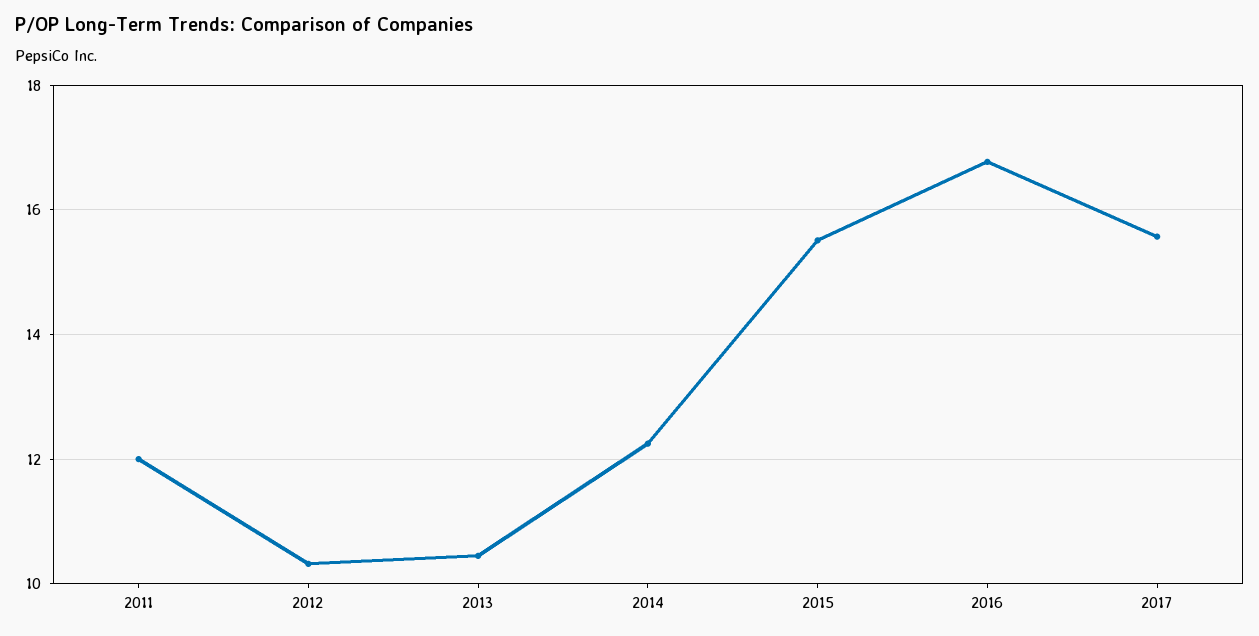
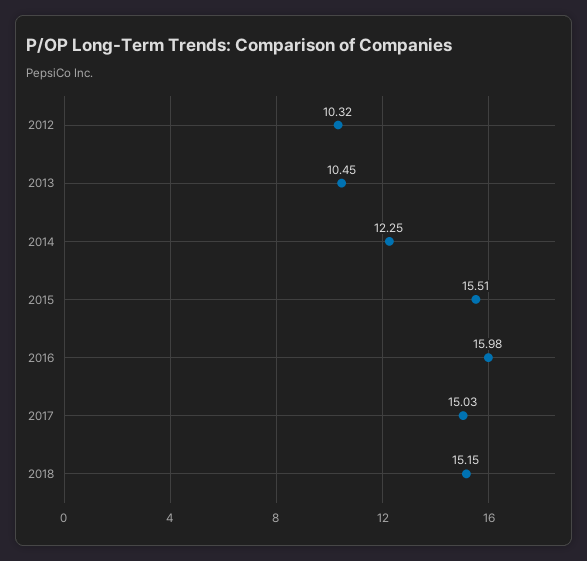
2011: 12 -> none
2016: 16.8 -> 15.98
2017: 15.6 -> 15.03
2018: none -> 15.15

